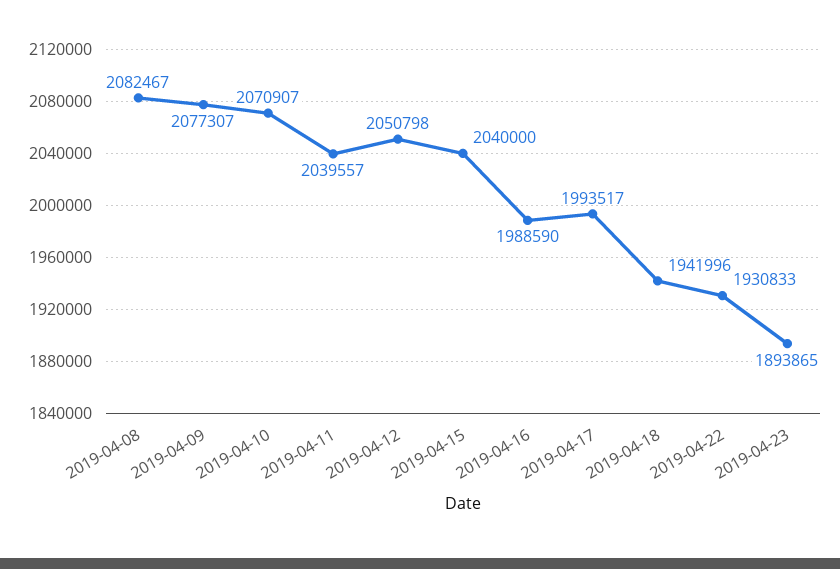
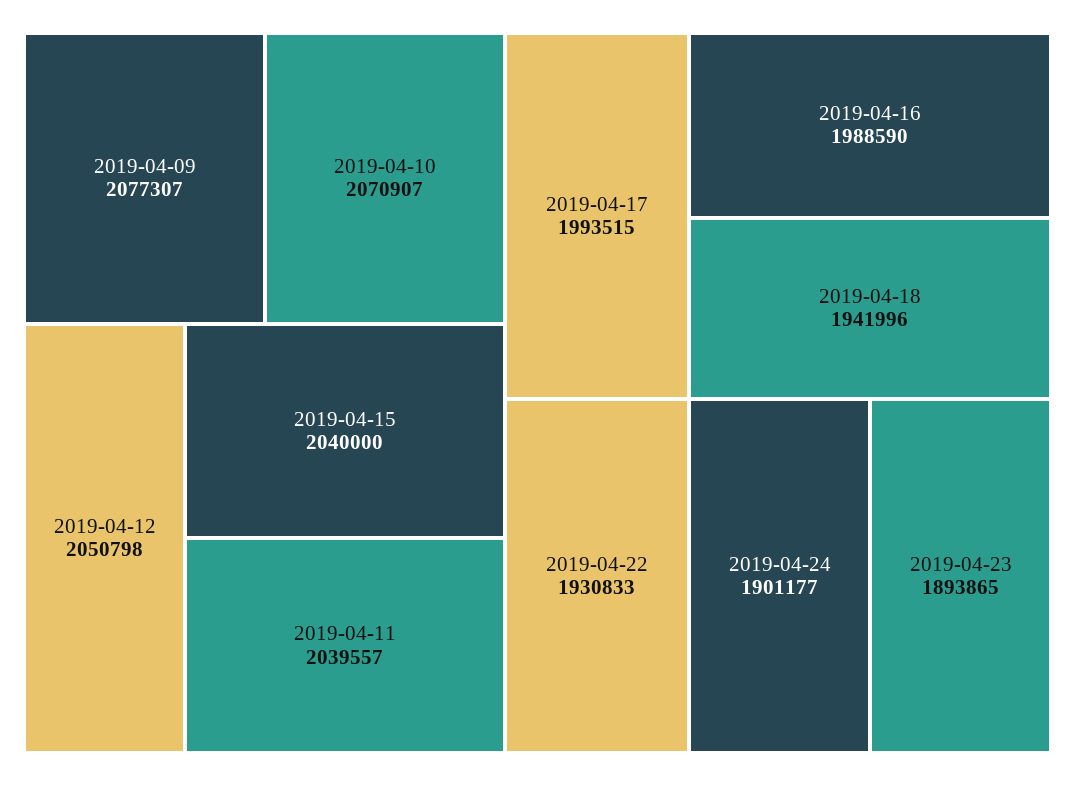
2019-04-08: 2082467 -> none
2019-04-17: 1993517 -> 1993515
2019-04-24: none -> 1901177

